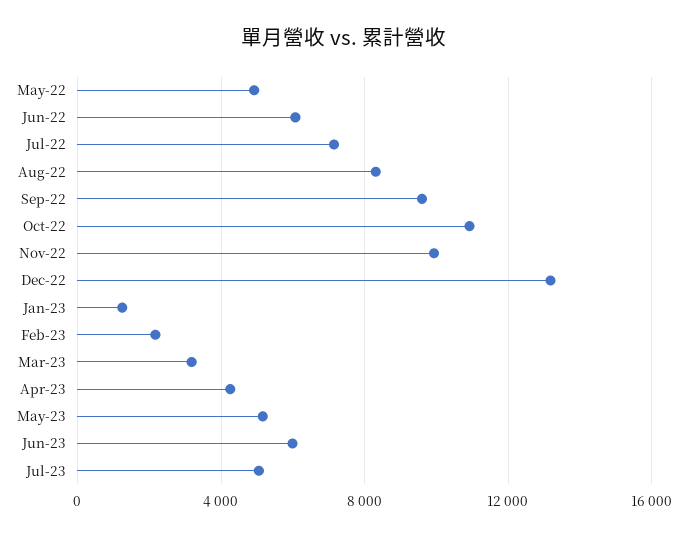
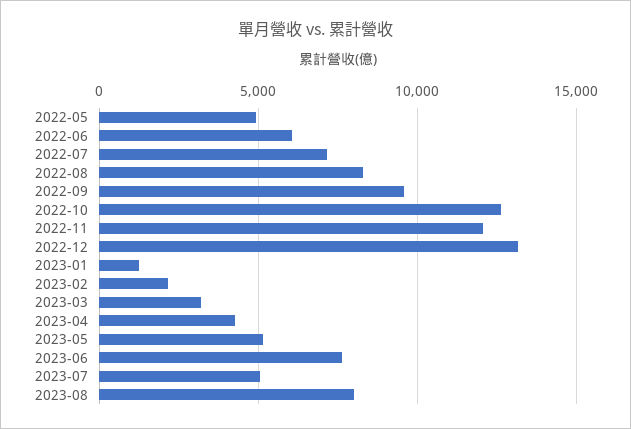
Oct-22: 11000 -> 12500
Nov-22: 10000 -> 12000
Jun-23: 6000 -> 7500
2023-08: none -> 8000

